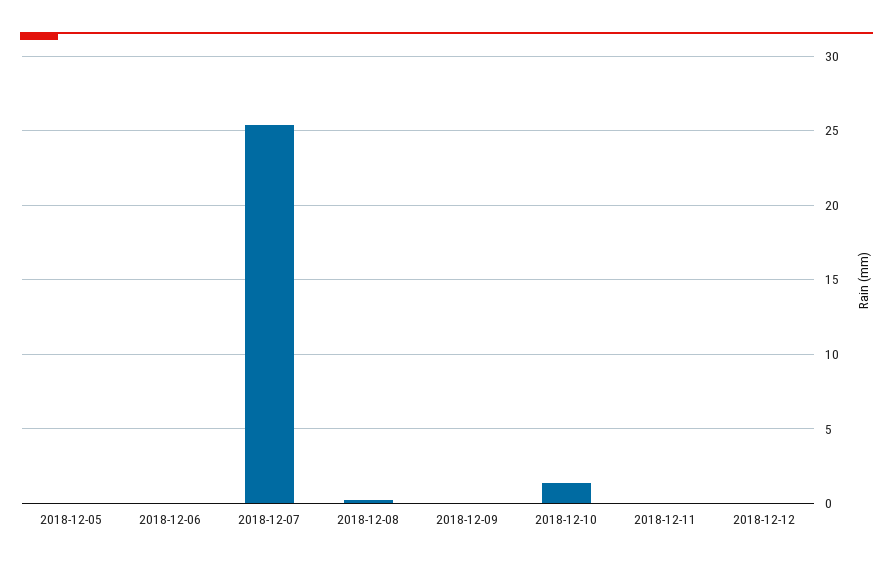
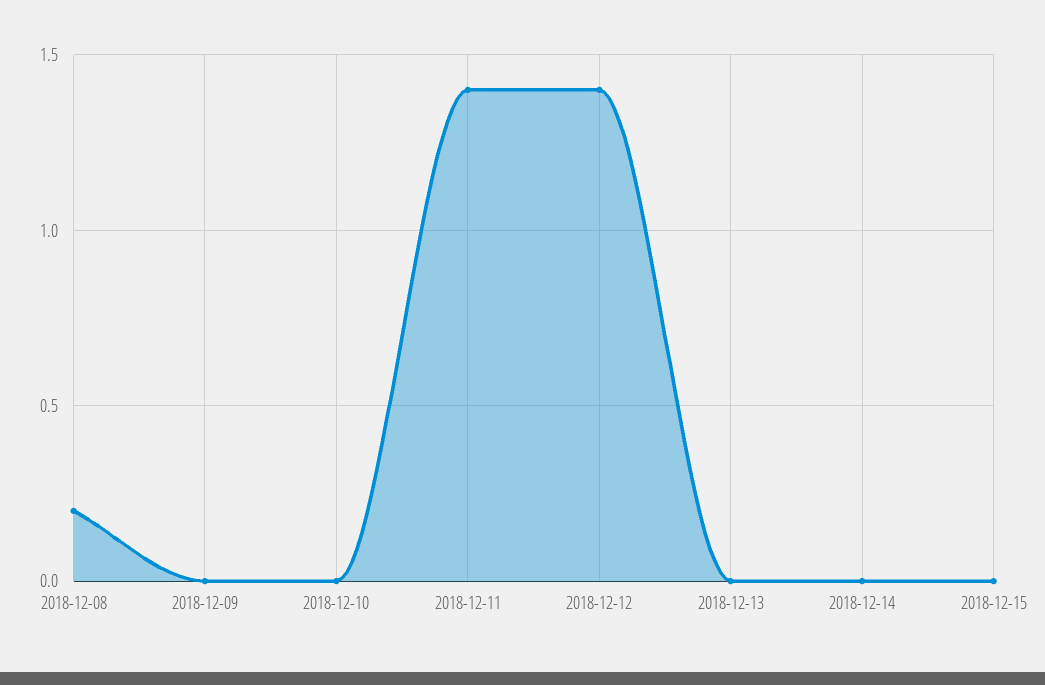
2018-12-05: 0 -> none
2018-12-06: 0 -> none
2018-12-07: 25.5 -> none
2018-12-10: 1.5 -> 0
2018-12-11: 0 -> 1.4
2018-12-12: 0 -> 1.4
2018-12-13: none -> 0
2018-12-14: none -> 0
2018-12-15: none -> 0

